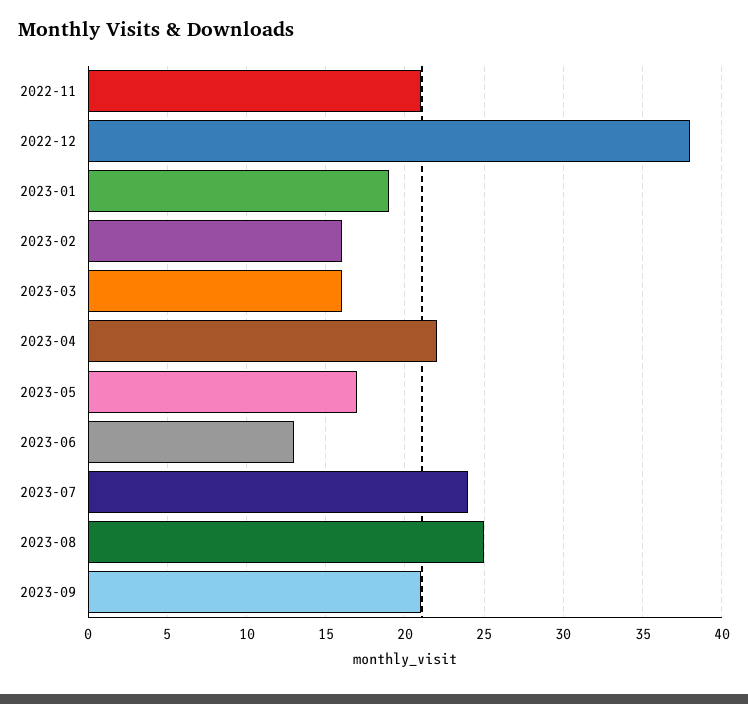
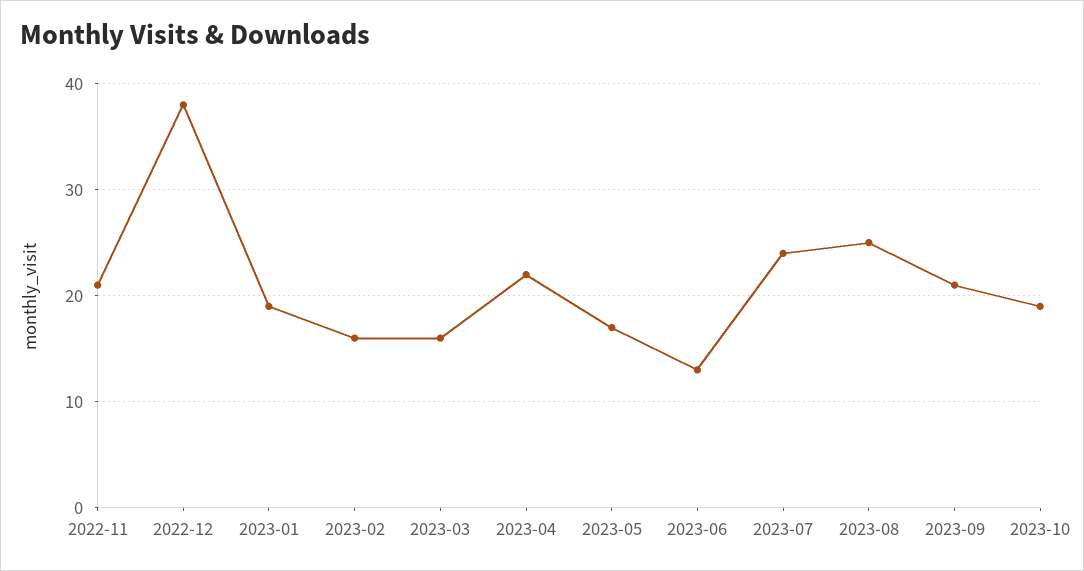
2023-10: none -> 19

